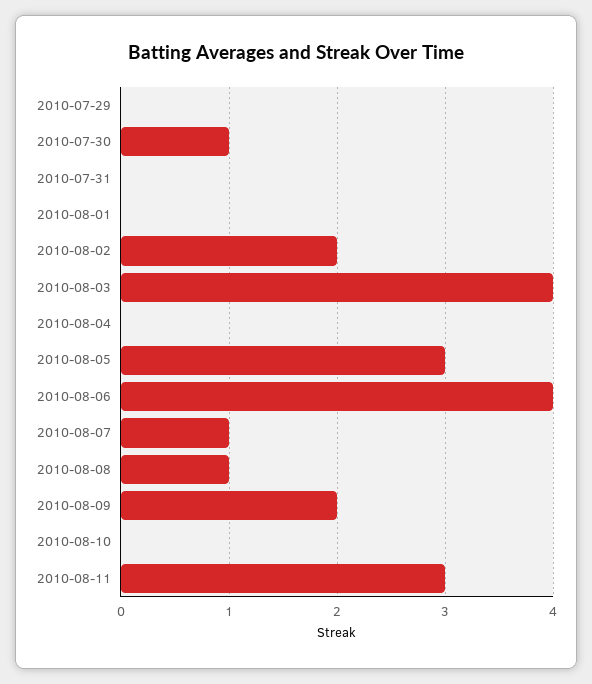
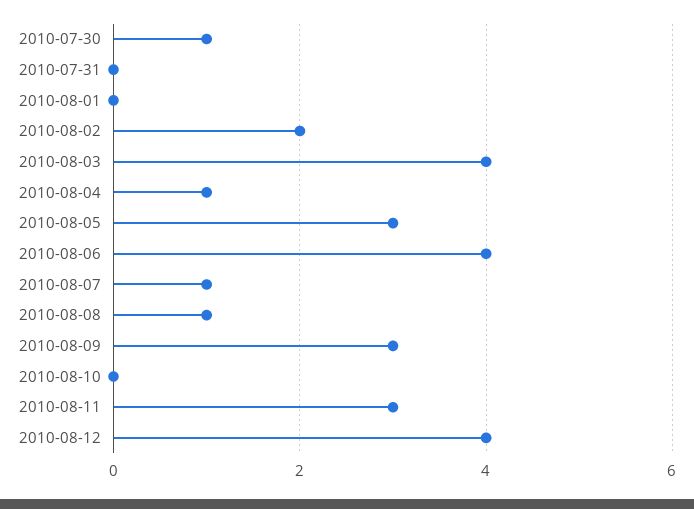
2010-07-29: 0 -> none
2010-08-04: 0 -> 1
2010-08-09: 2 -> 3
2010-08-12: none -> 4

